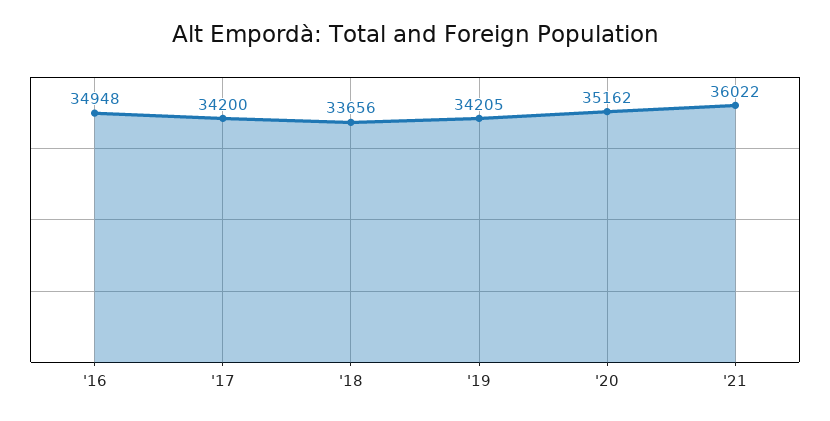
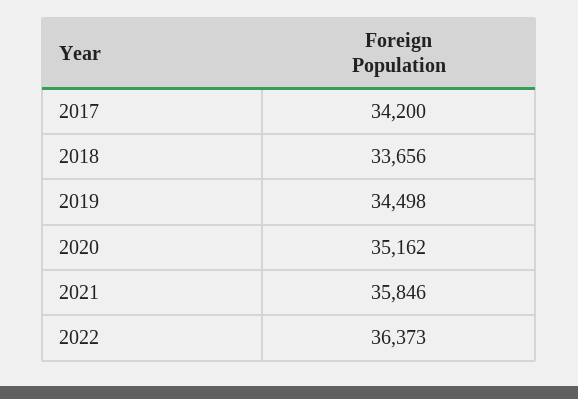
'16: 34948 -> none
'19: 34205 -> 34498
'21: 36022 -> 35846
2022: none -> 36373

